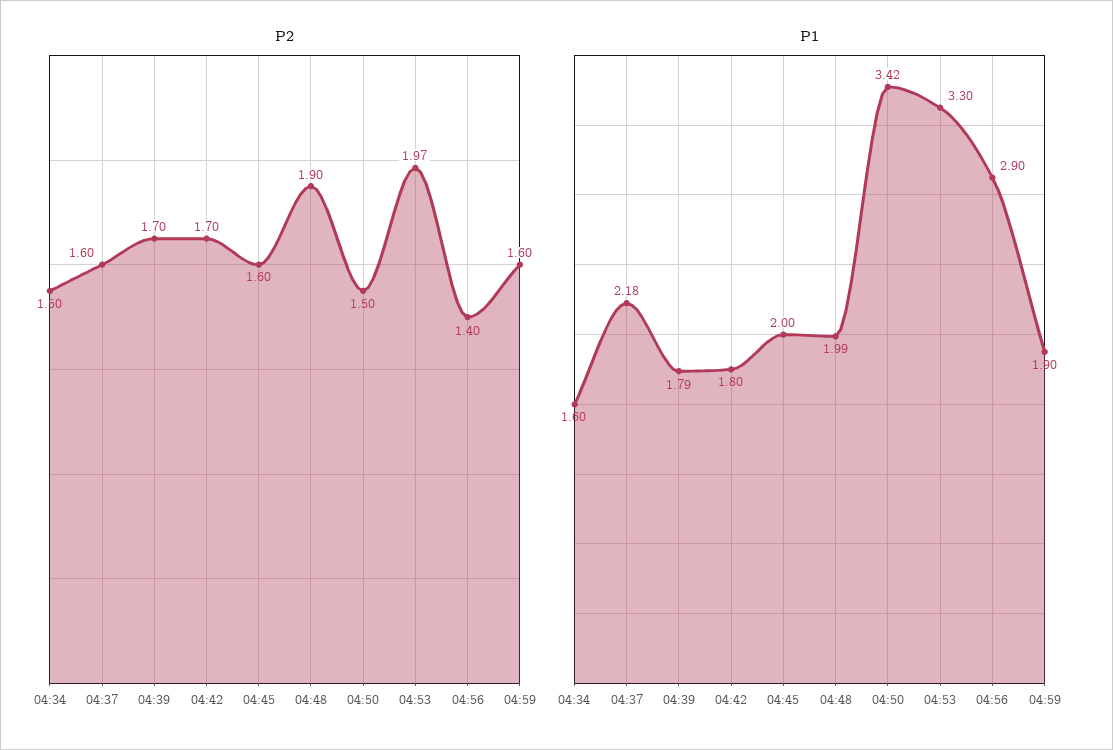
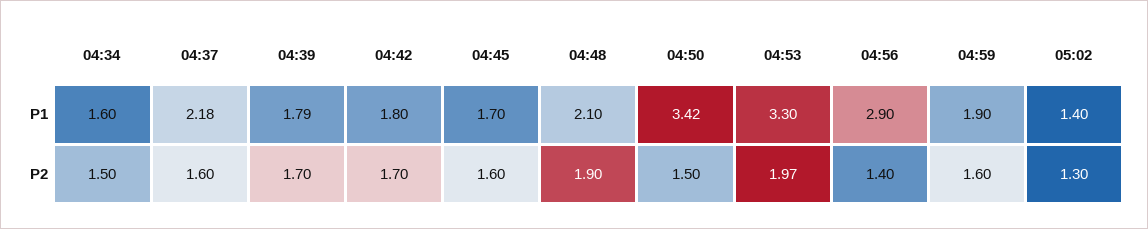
P1, 04:45: 2 -> 1.7
P1, 04:48: 1.99 -> 2.1
P1, 05:02: none -> 1.4
P2, 05:02: none -> 1.3

